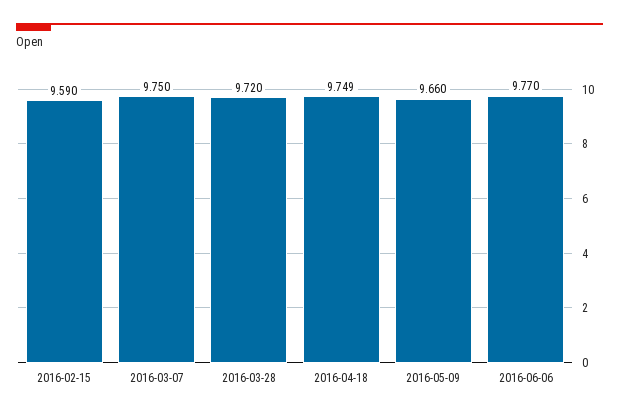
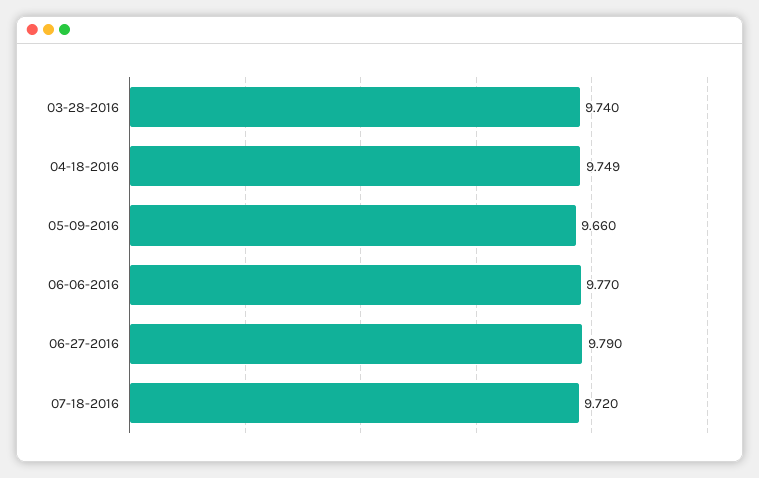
2016-02-15: 9.59 -> none
2016-03-07: 9.75 -> none
2016-03-28: 9.72 -> 9.74
06-27-2016: none -> 9.79
07-18-2016: none -> 9.72

